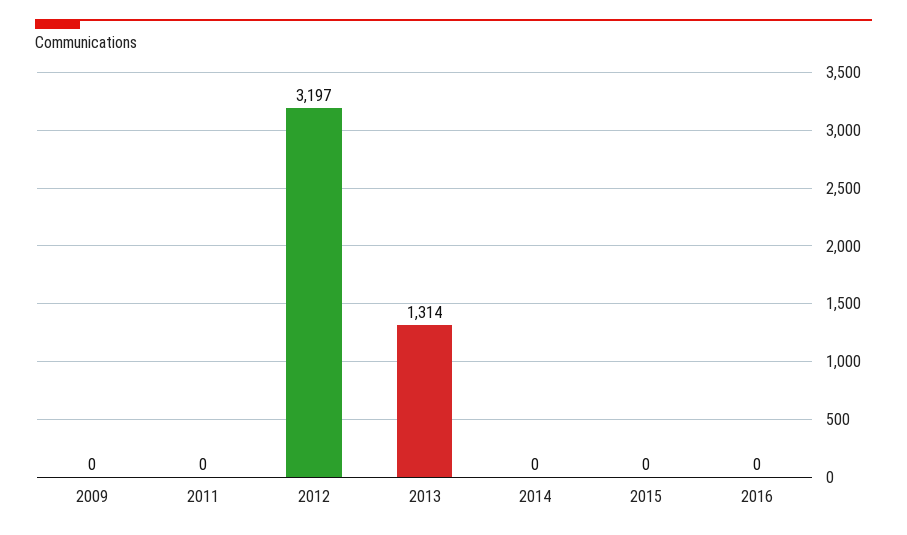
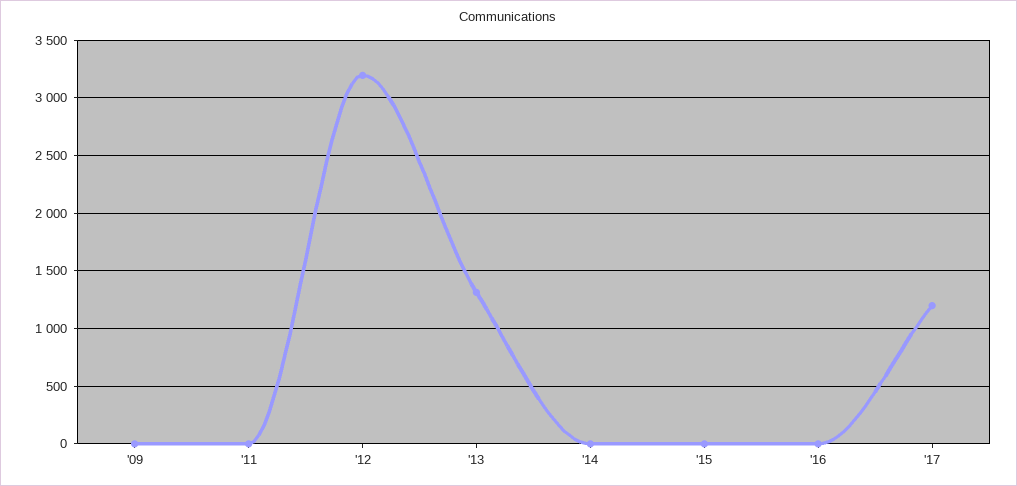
'17: none -> 1200

